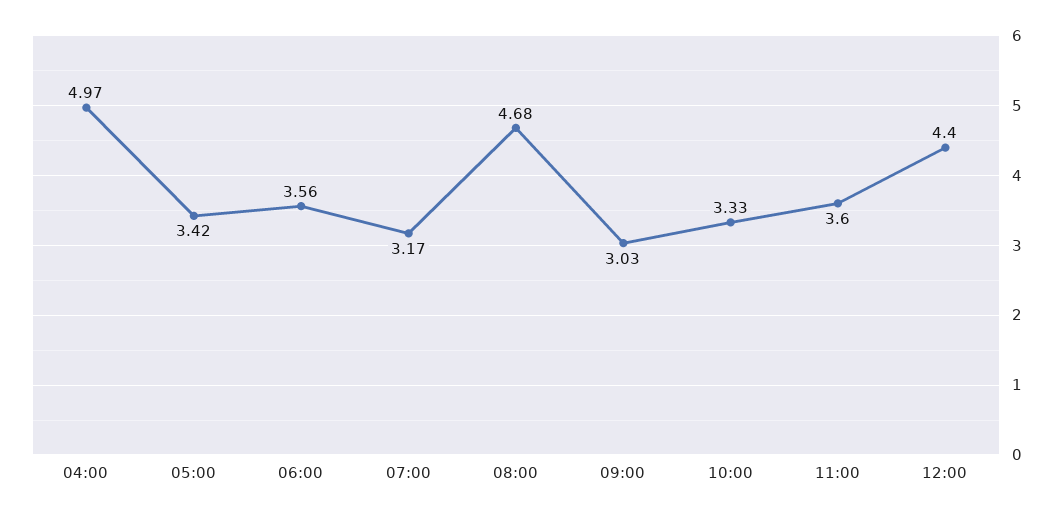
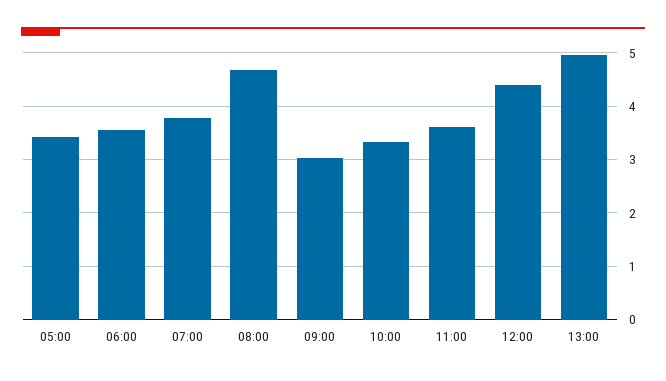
04:00: 4.97 -> none
07:00: 3.17 -> 3.8
13:00: none -> 5

